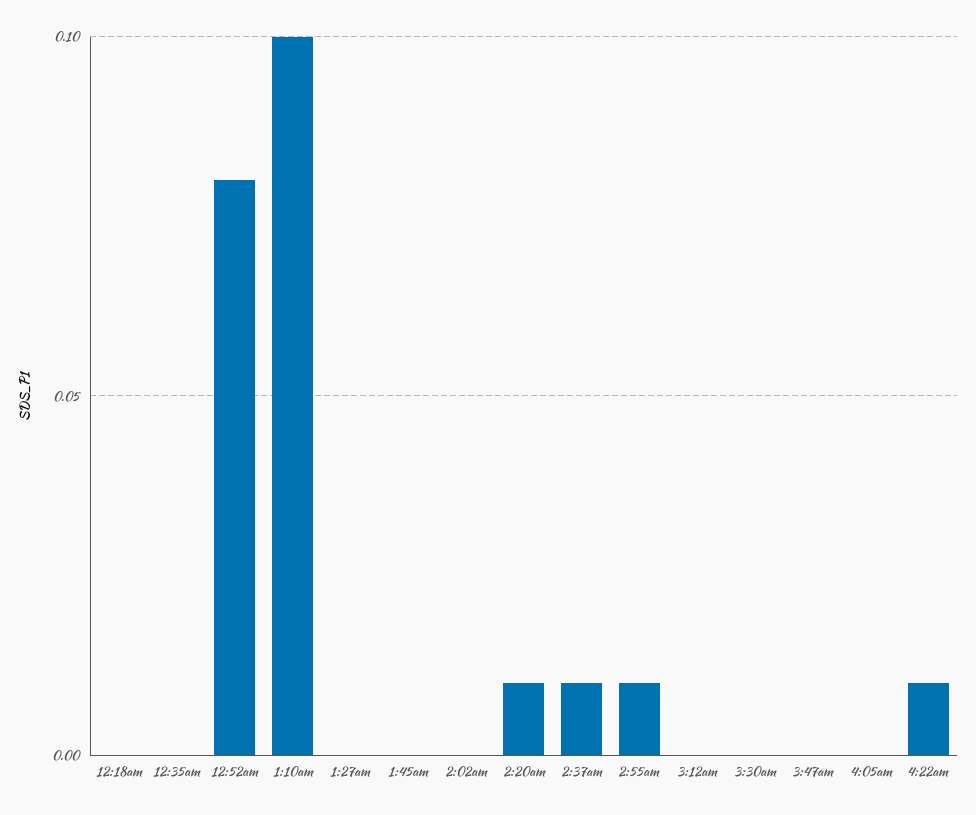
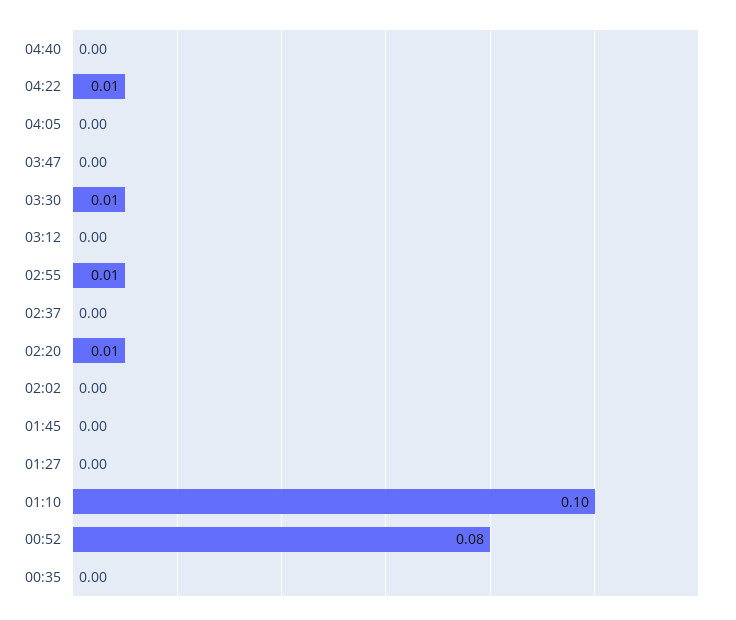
12:18am: 0 -> none
2:37am: 0.01 -> 0
3:30am: 0 -> 0.01
04:40: none -> 0

